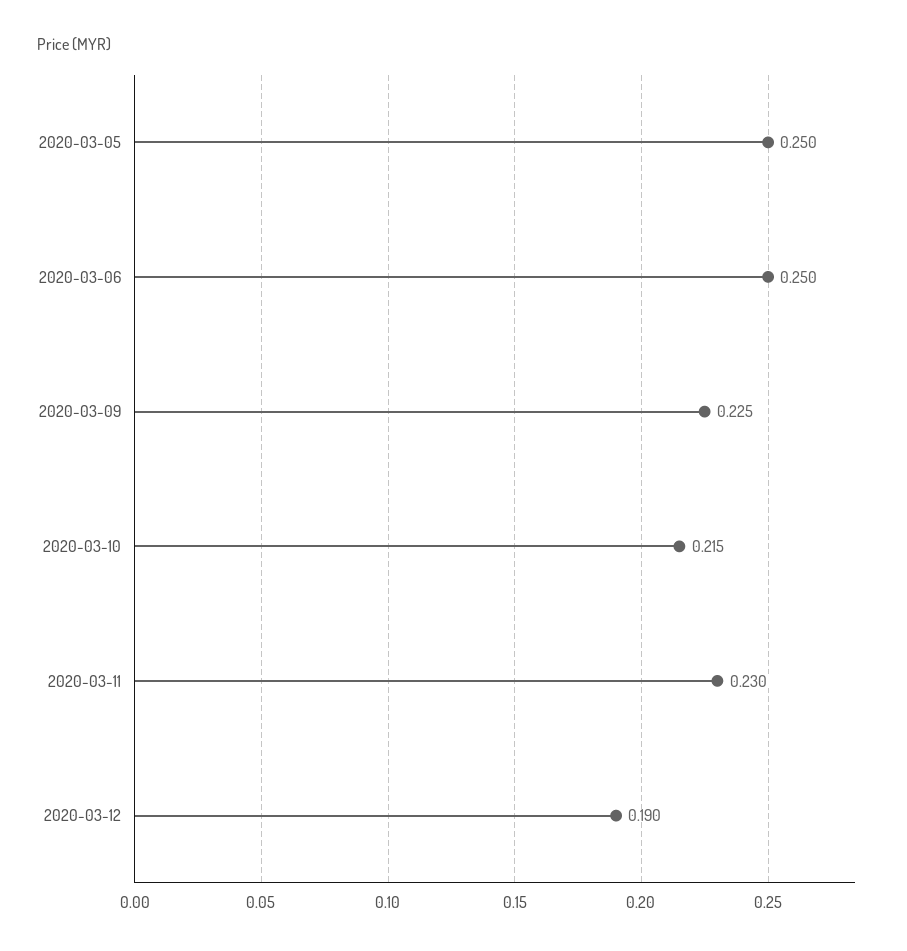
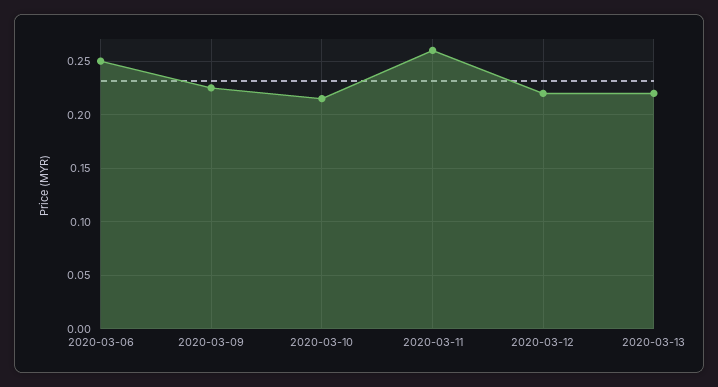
2020-03-05: 0.25 -> none
2020-03-11: 0.23 -> 0.26
2020-03-12: 0.19 -> 0.22
2020-03-13: none -> 0.22

